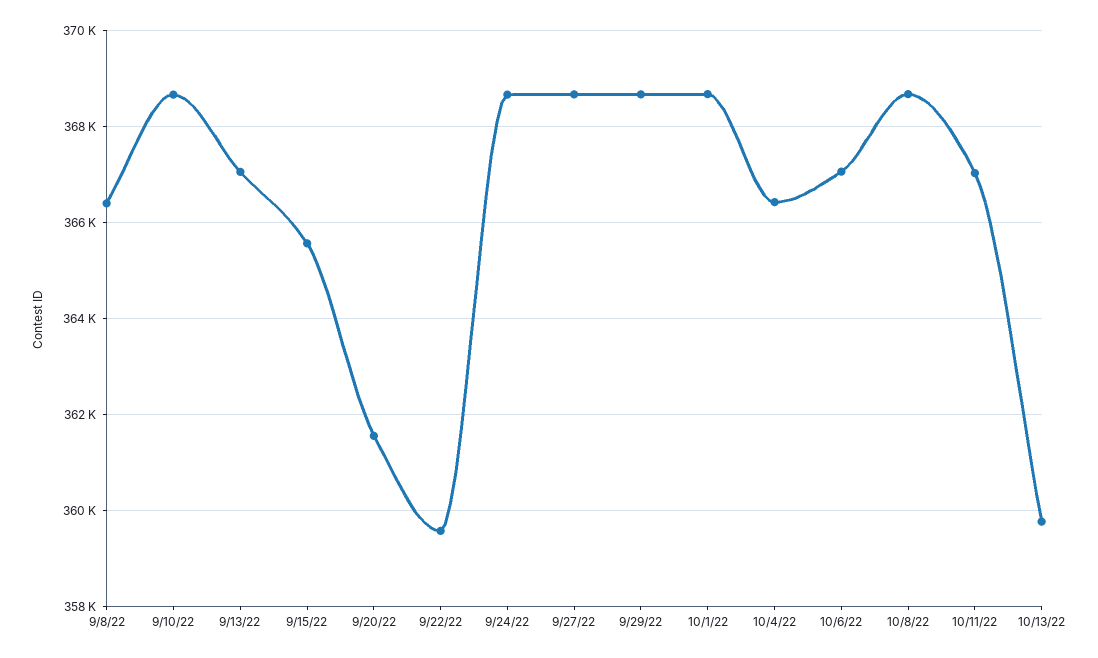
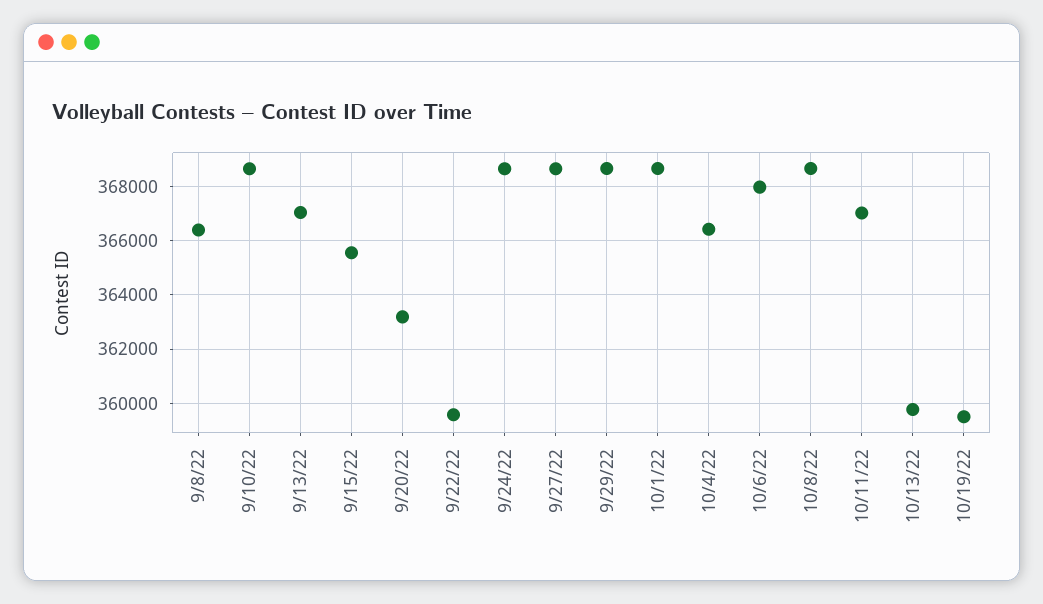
9/20/22: 361600 -> 363250
10/6/22: 367000 -> 368000
10/19/22: none -> 359500

